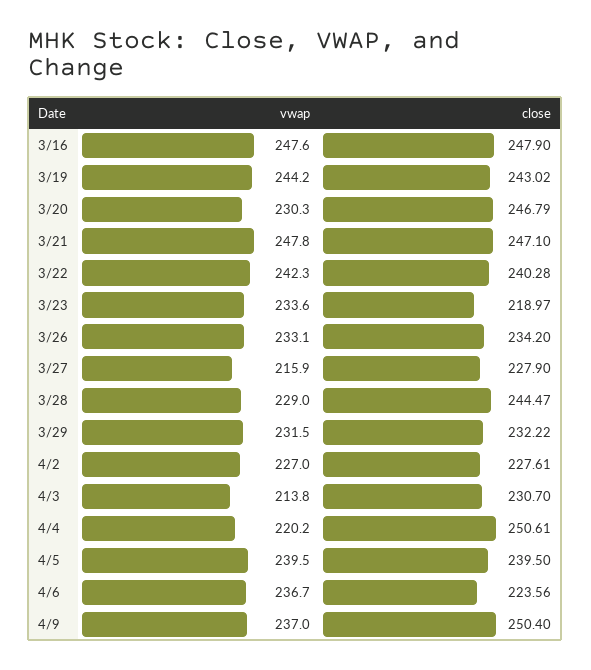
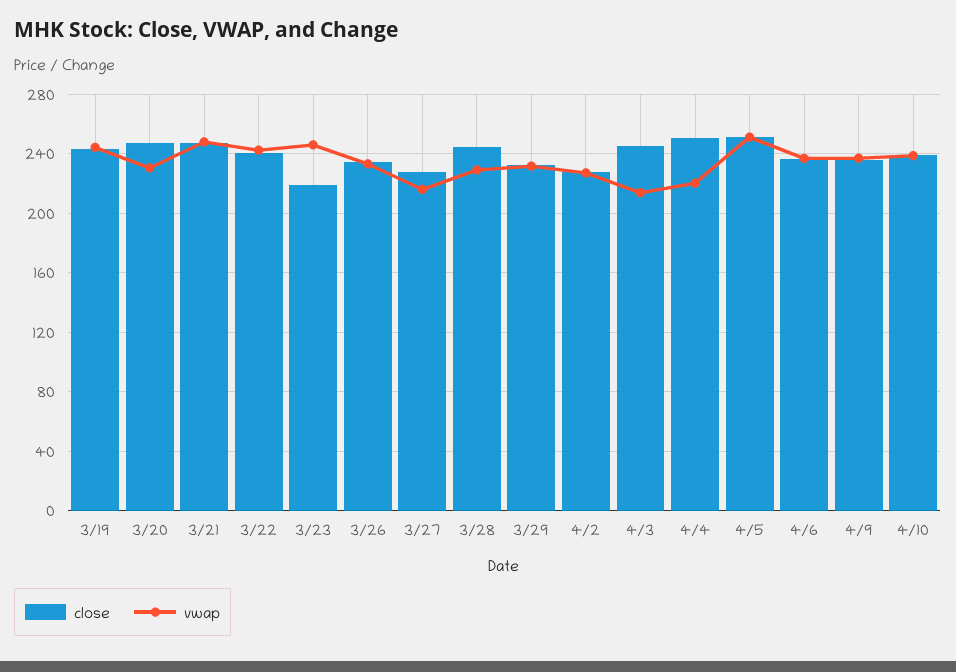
vwap, 3/16: 247.6 -> none
close, 3/16: 247.9 -> none
vwap, 3/23: 233.6 -> 245
close, 4/3: 230.7 -> 245
vwap, 4/5: 239.5 -> 250
close, 4/5: 239.5 -> 250
close, 4/6: 223.56 -> 235
close, 4/9: 250.4 -> 235
close, 4/10: none -> 240
vwap, 4/10: none -> 240

